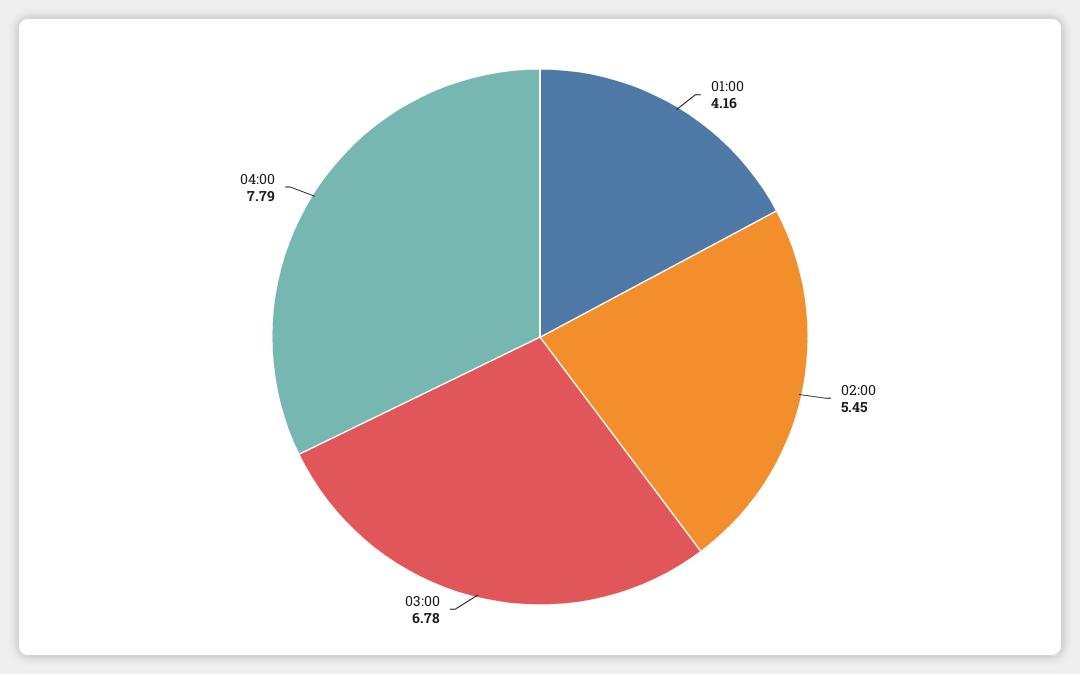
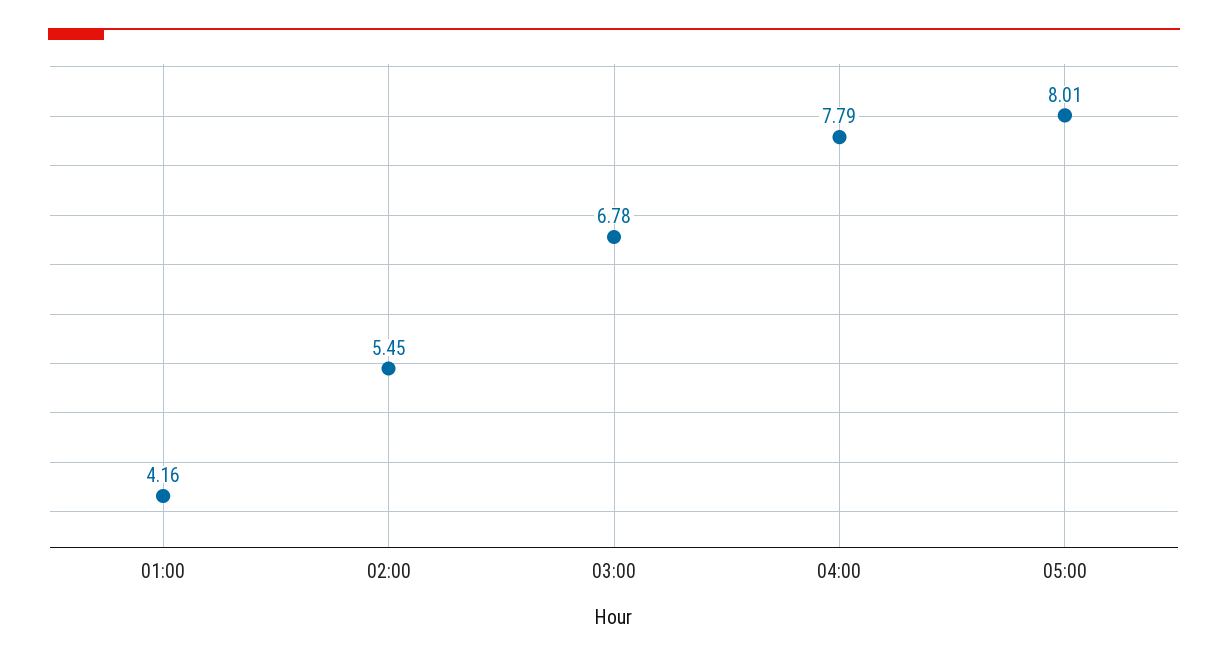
05:00: none -> 8.01

